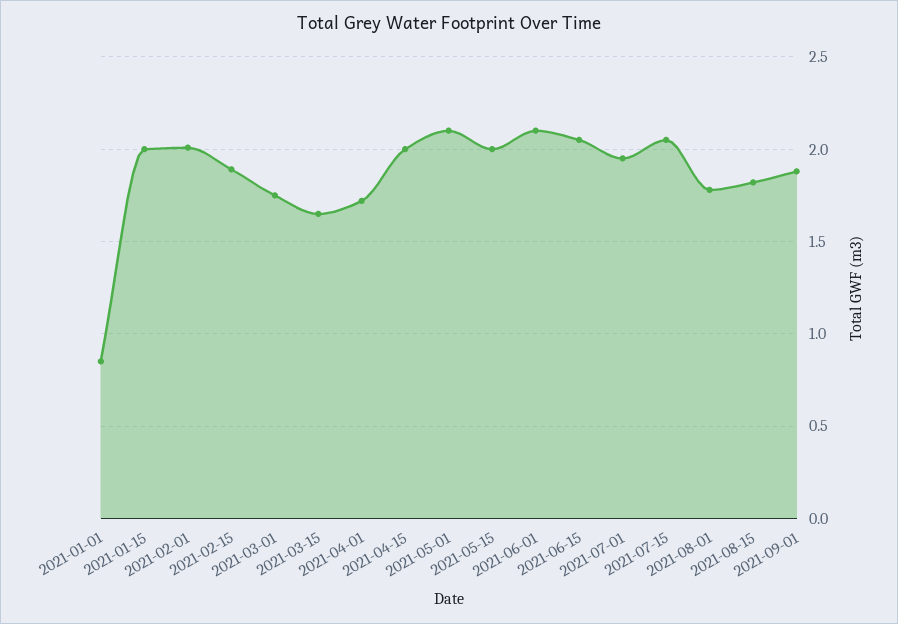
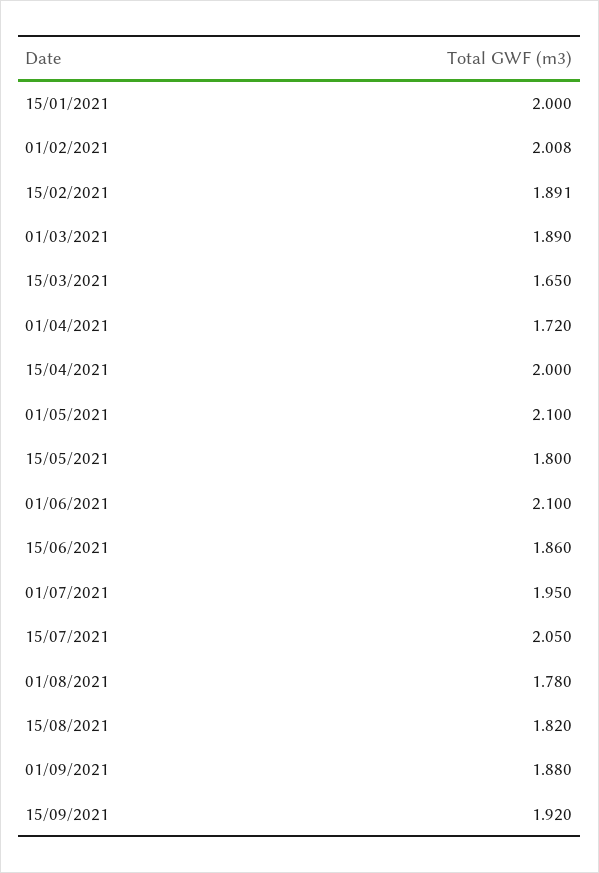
2021-01-01: 0.85 -> none
2021-03-01: 1.75 -> 1.89
2021-05-15: 2 -> 1.8
2021-06-15: 2.05 -> 1.86
15/09/2021: none -> 1.92

